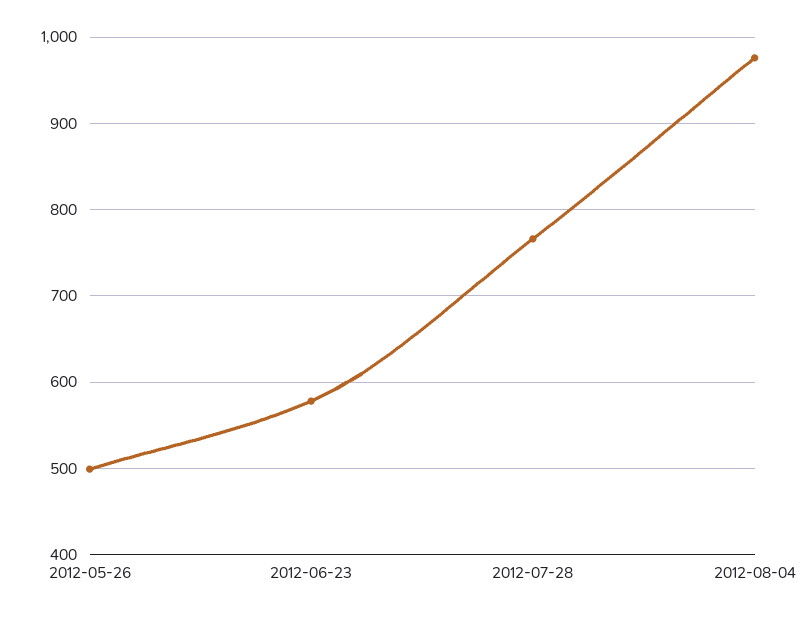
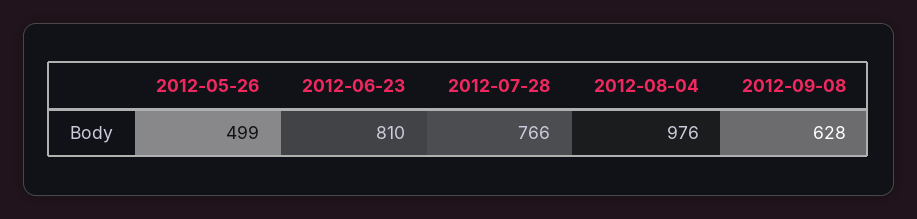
2012-06-23: 580 -> 810
2012-09-08: none -> 628

